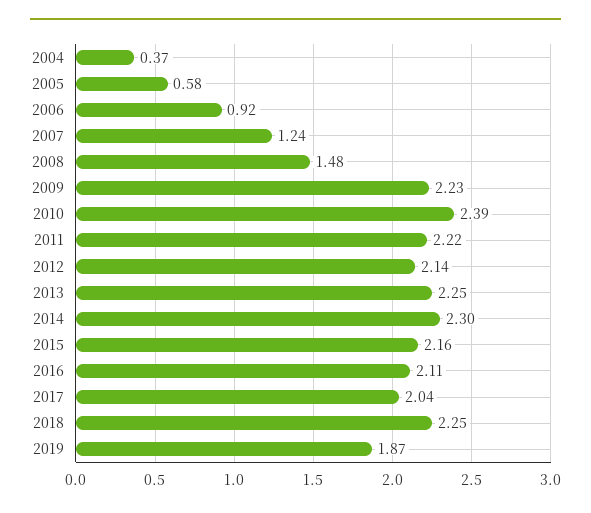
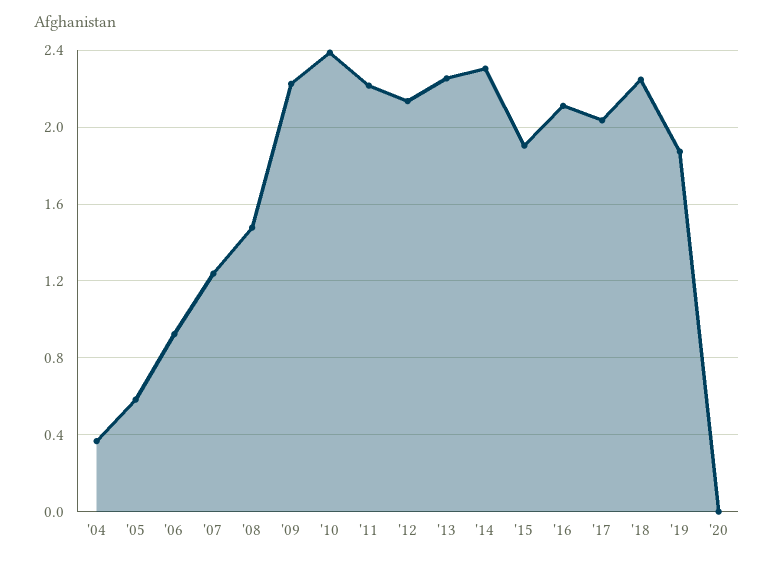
2015: 2.16 -> 1.9
'20: none -> 0

